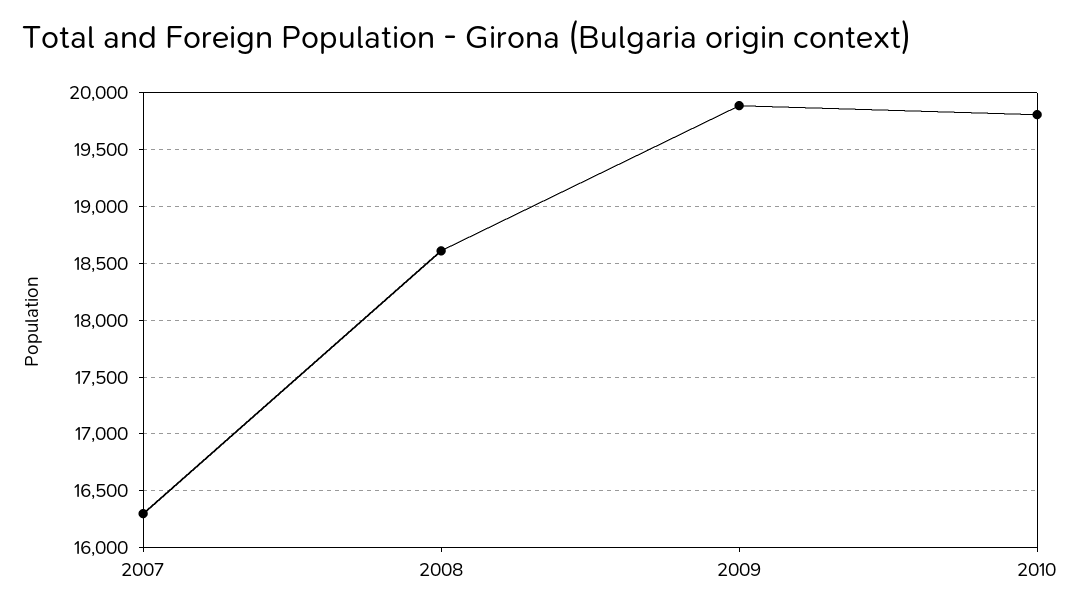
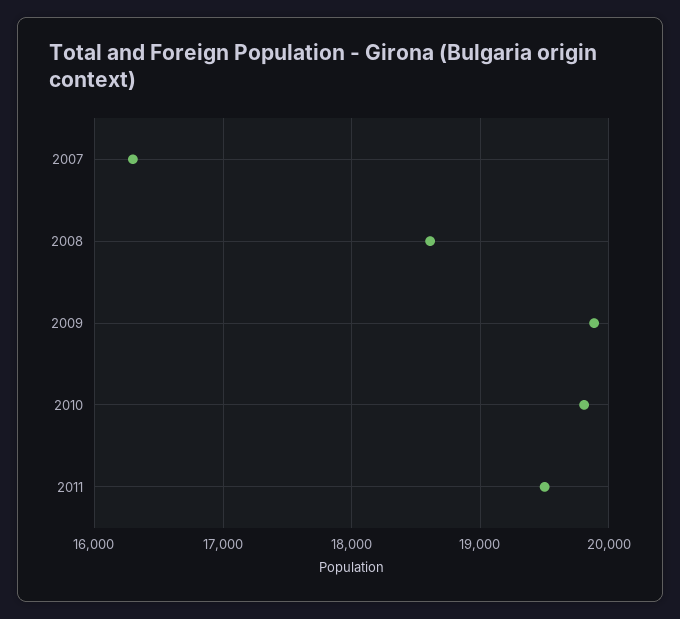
2011: none -> 19500

